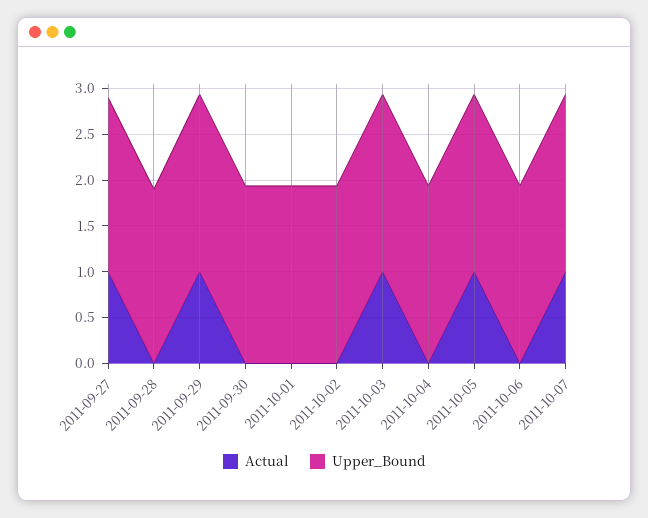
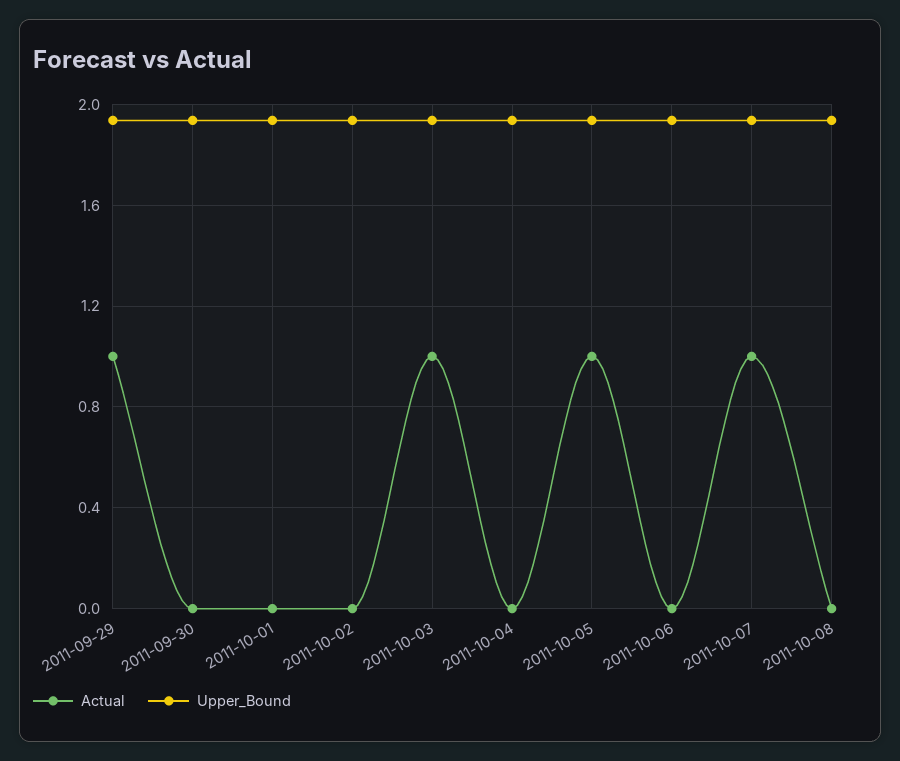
Actual, 2011-09-27: 1 -> none
Upper_Bound, 2011-09-27: 1.9 -> none
Actual, 2011-09-28: 0 -> none
Upper_Bound, 2011-09-28: 1.9 -> none
Actual, 2011-10-08: none -> 0
Upper_Bound, 2011-10-08: none -> 1.95

